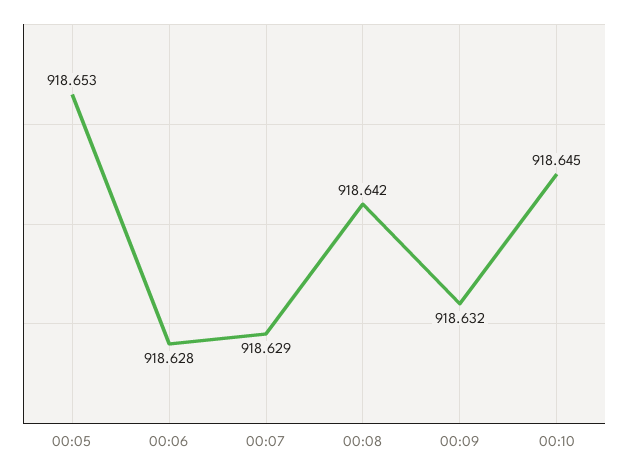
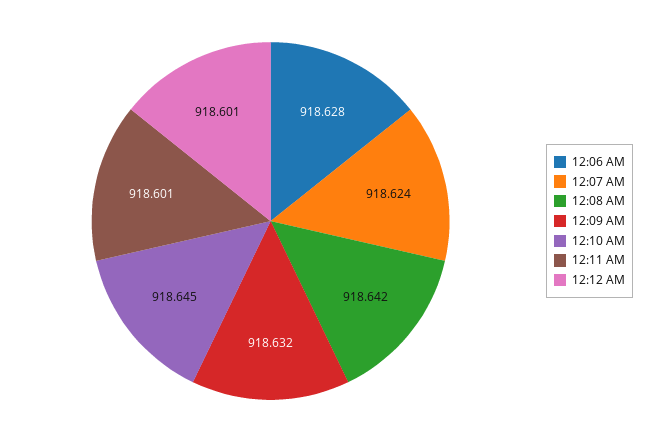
00:05: 918.653 -> none
00:07: 918.629 -> 918.624
12:11 AM: none -> 918.601
12:12 AM: none -> 918.601

